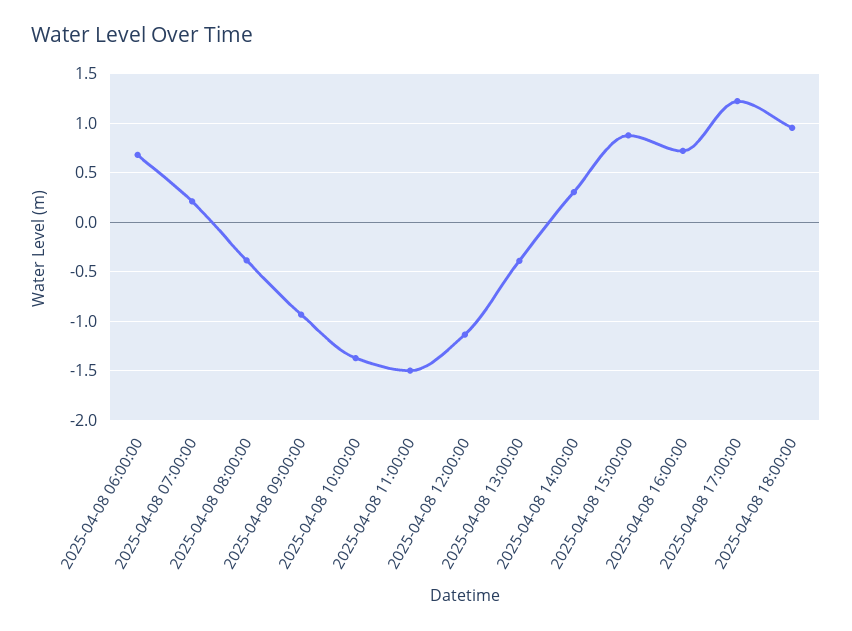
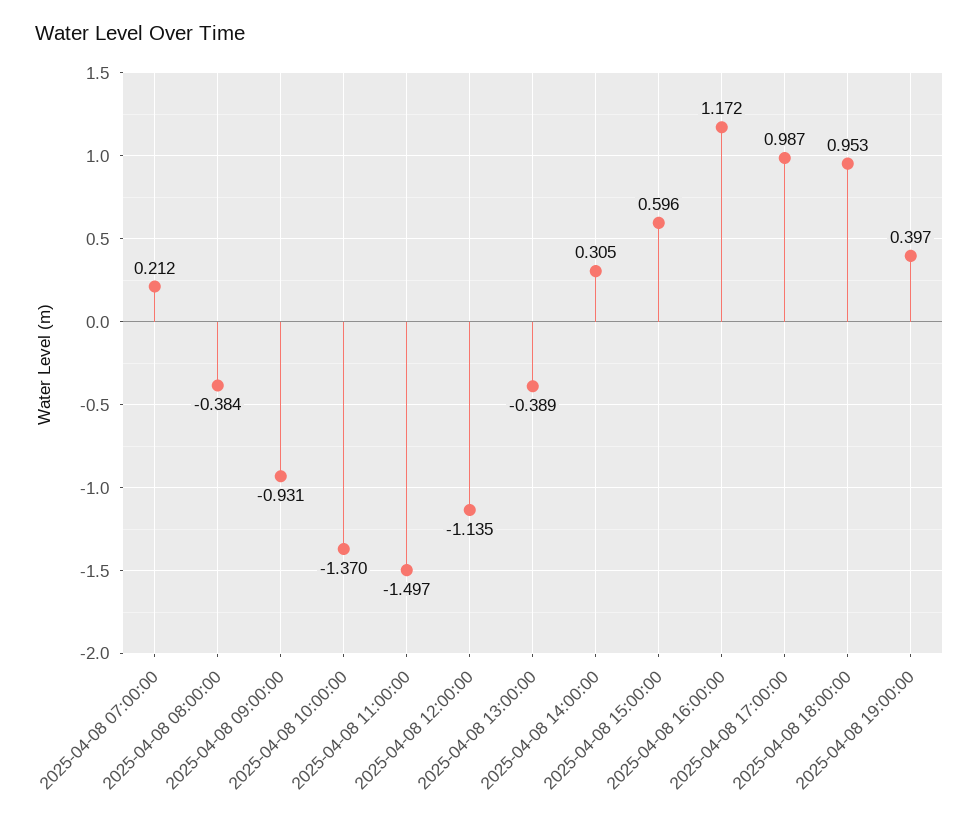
2025-04-08 06:00:00: 0.7 -> none
2025-04-08 15:00:00: 0.9 -> 0.596
2025-04-08 16:00:00: 0.7 -> 1.172
2025-04-08 17:00:00: 1.2 -> 0.987
2025-04-08 19:00:00: none -> 0.397

